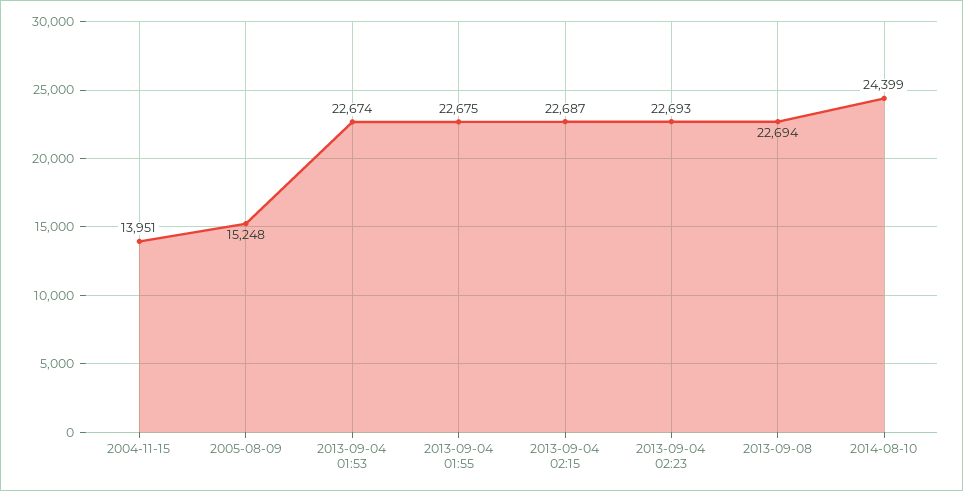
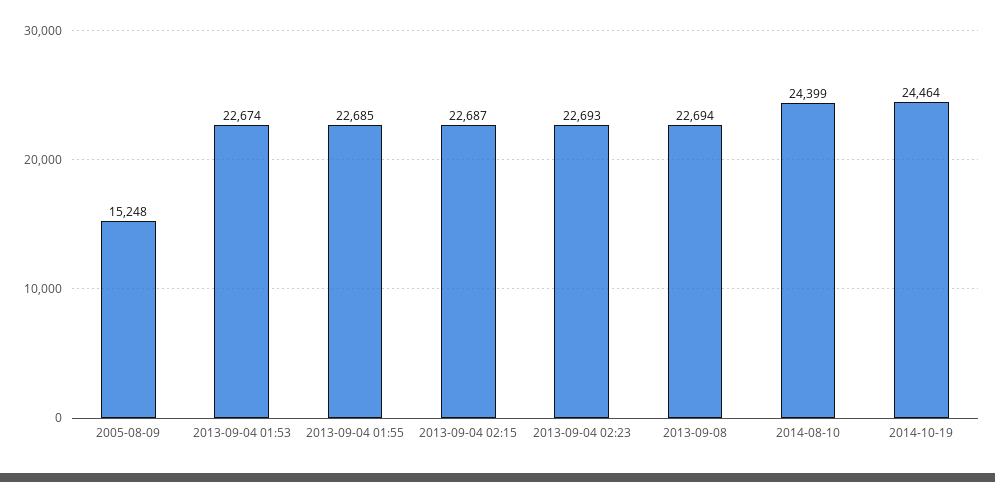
2004-11-15: 13951 -> none
2013-09-04 01:55: 22675 -> 22685
2014-10-19: none -> 24464

